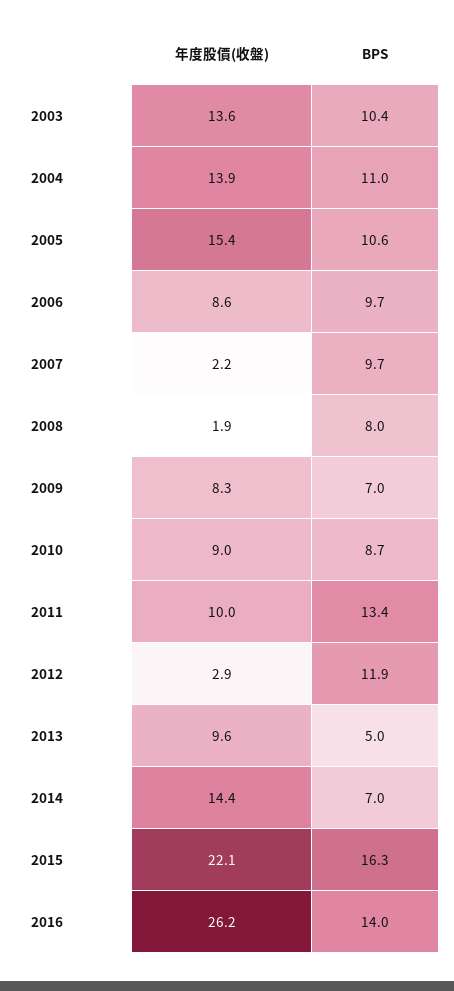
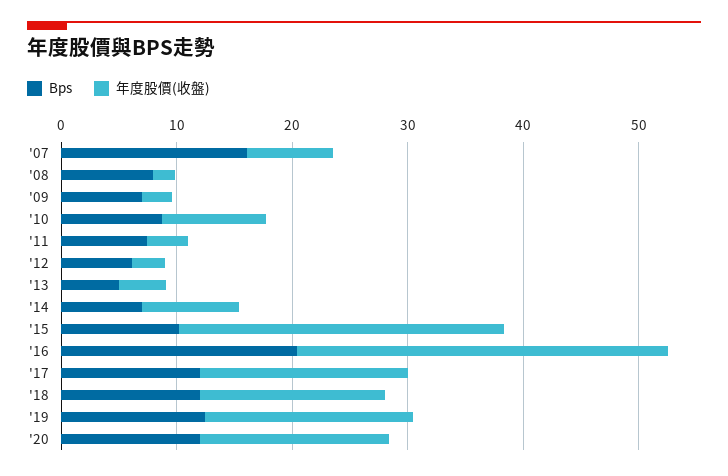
年度股價(收盤), 2003: 13.6 -> none
BPS, 2003: 10.4 -> none
年度股價(收盤), 2004: 13.9 -> none
BPS, 2004: 11 -> none
年度股價(收盤), 2005: 15.4 -> none
BPS, 2005: 10.6 -> none
年度股價(收盤), 2006: 8.6 -> none
BPS, 2006: 9.7 -> none
年度股價(收盤), 2007: 2.2 -> 8
BPS, 2007: 9.7 -> 16
年度股價(收盤), 2009: 8.3 -> 2
年度股價(收盤), 2011: 10 -> 4
BPS, 2011: 13.4 -> 8
BPS, 2012: 11.9 -> 6
年度股價(收盤), 2013: 9.6 -> 4
年度股價(收盤), 2014: 14.4 -> 8
年度股價(收盤), 2015: 22.1 -> 28
BPS, 2015: 16.3 -> 10
年度股價(收盤), 2016: 26.2 -> 32
BPS, 2016: 14 -> 20
BPS, '17: none -> 12
年度股價(收盤), '17: none -> 18
BPS, '18: none -> 12
年度股價(收盤), '18: none -> 16
BPS, '19: none -> 12
年度股價(收盤), '19: none -> 18
BPS, '20: none -> 12
年度股價(收盤), '20: none -> 16

